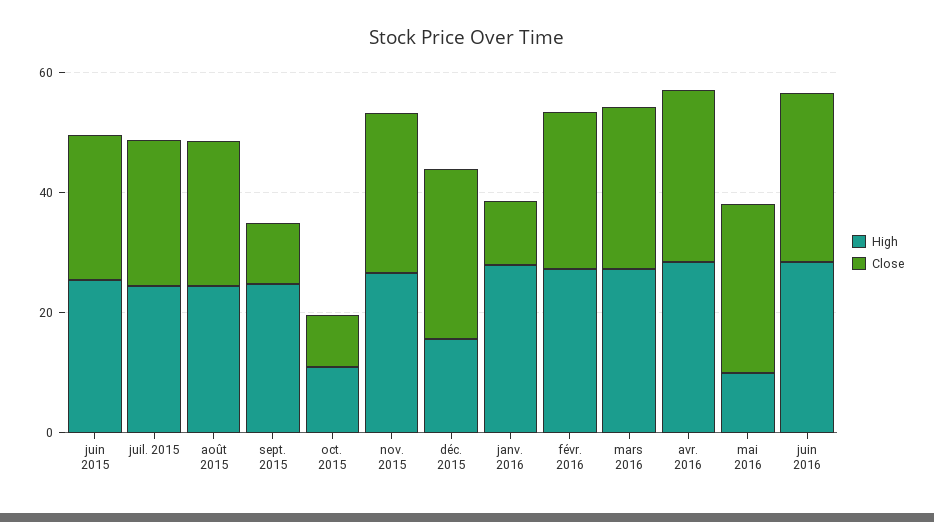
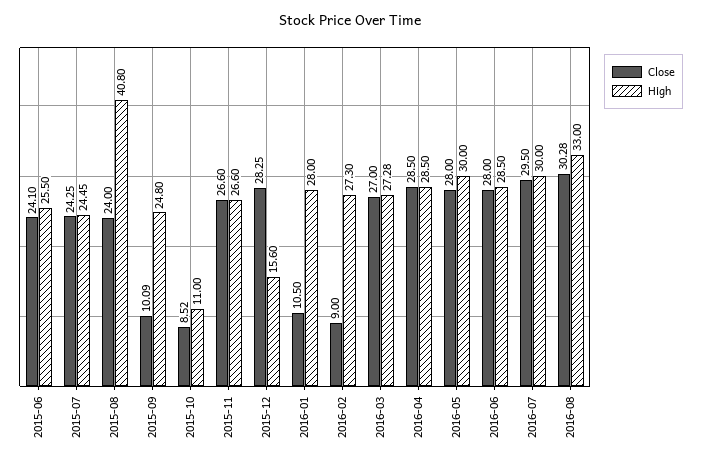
High, août 2015: 25 -> 40.8
Close, févr. 2016: 25 -> 9
High, mai 2016: 10 -> 30
Close, 2016-07: none -> 29.5
High, 2016-07: none -> 30
Close, 2016-08: none -> 30.28
High, 2016-08: none -> 33

